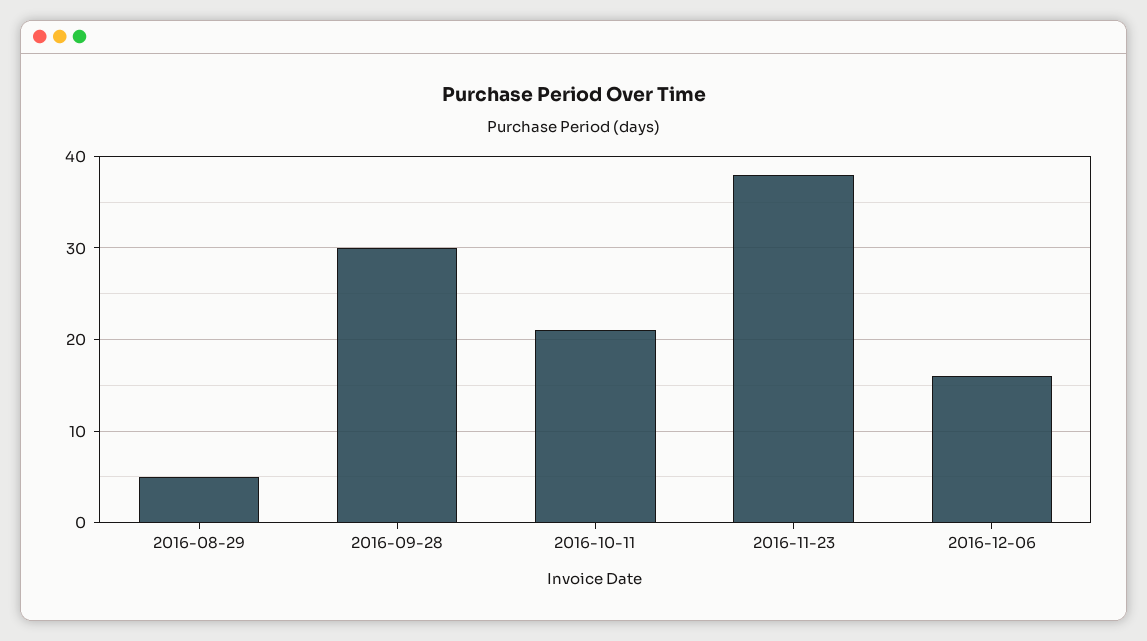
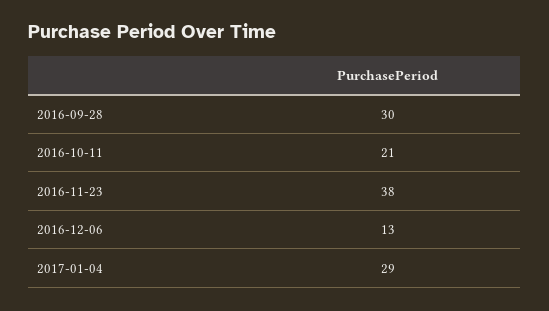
2016-08-29: 5 -> none
2016-12-06: 16 -> 13
2017-01-04: none -> 29

